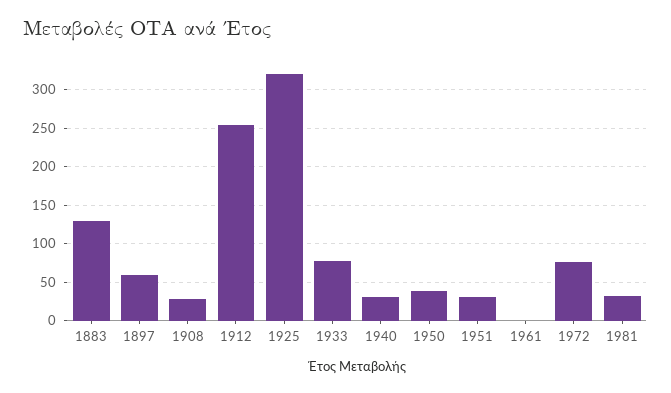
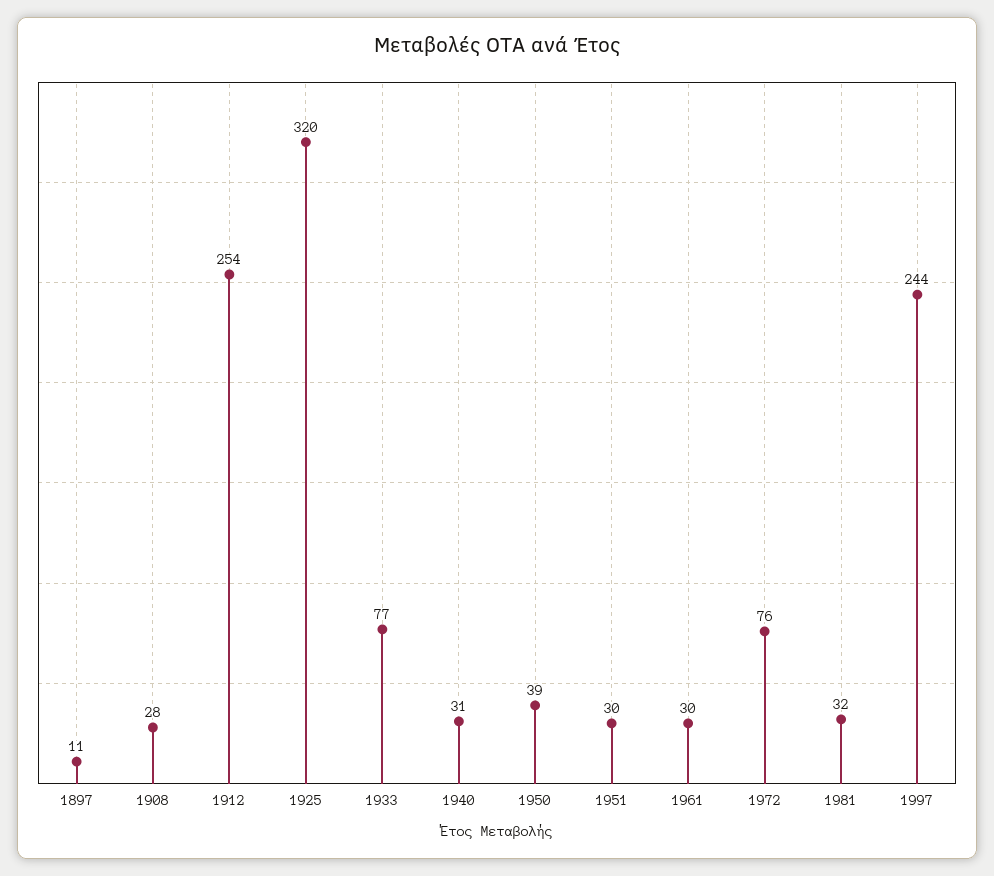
1883: 130 -> none
1897: 60 -> 11
1961: 0 -> 30
1997: none -> 244

